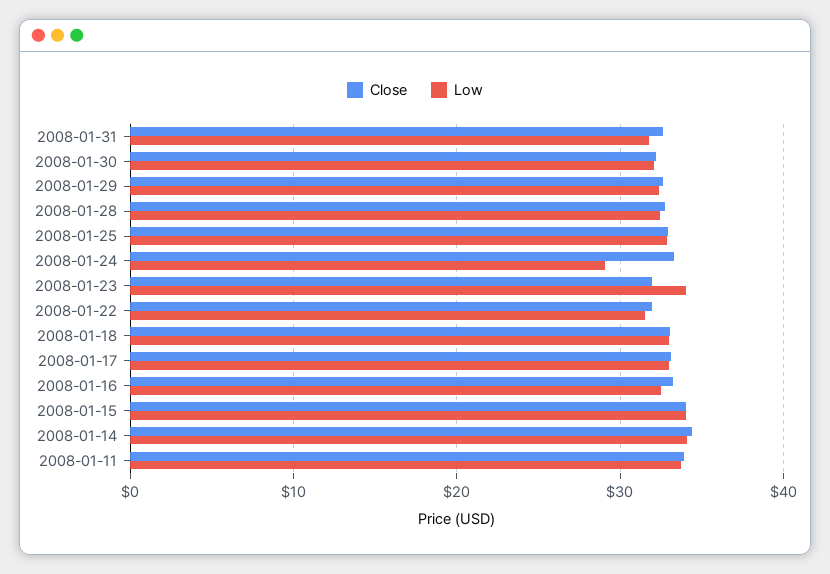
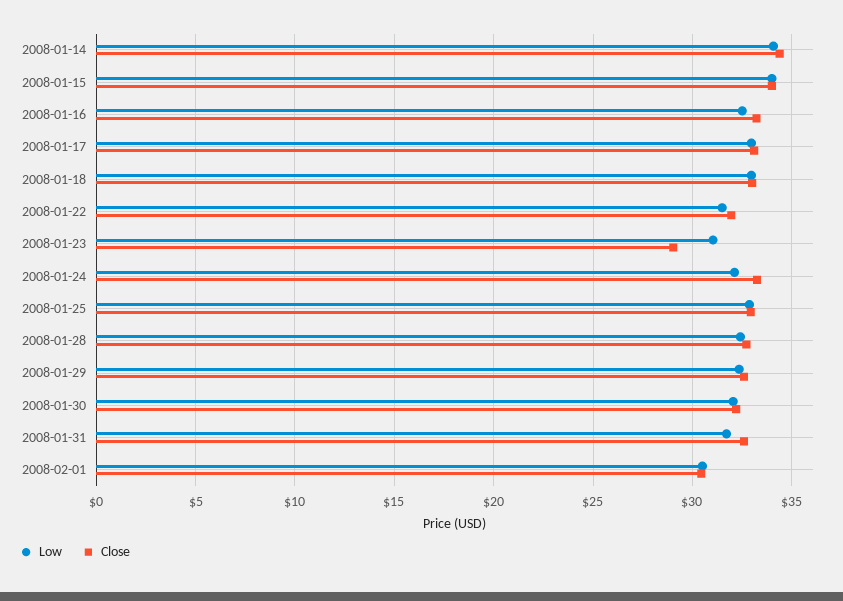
Low, 2008-01-24: 29 -> 32
Close, 2008-01-23: 32 -> 29
Low, 2008-01-23: 34 -> 31
Close, 2008-01-11: 34 -> none
Low, 2008-01-11: 34 -> none
Low, 2008-02-01: none -> 30.5
Close, 2008-02-01: none -> 30.5

